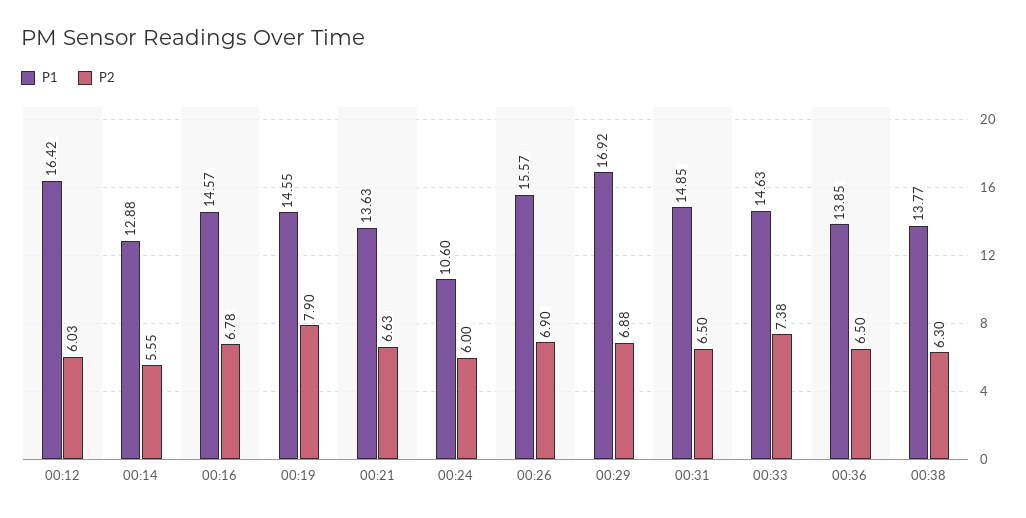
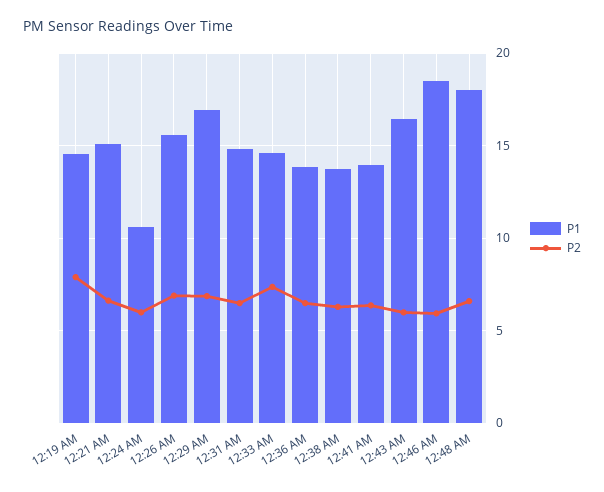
P1, 00:12: 16.42 -> none
P2, 00:12: 6.03 -> none
P1, 00:14: 12.88 -> none
P2, 00:14: 5.55 -> none
P1, 00:16: 14.57 -> none
P2, 00:16: 6.78 -> none
P1, 00:21: 13.63 -> 15
P1, 12:41 AM: none -> 14
P2, 12:41 AM: none -> 6.5
P1, 12:43 AM: none -> 16.5
P2, 12:43 AM: none -> 6
P1, 12:46 AM: none -> 18.5
P2, 12:46 AM: none -> 6
P1, 12:48 AM: none -> 18
P2, 12:48 AM: none -> 6.5

